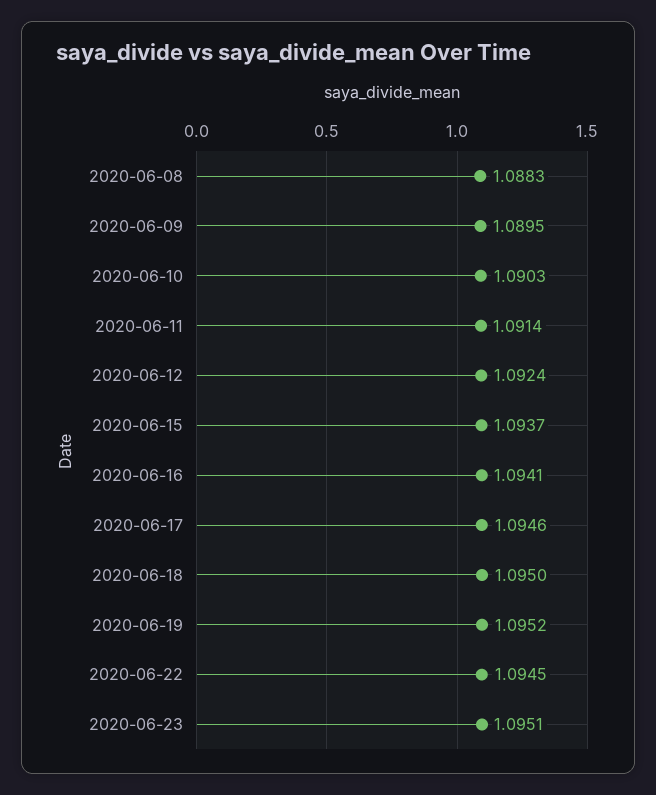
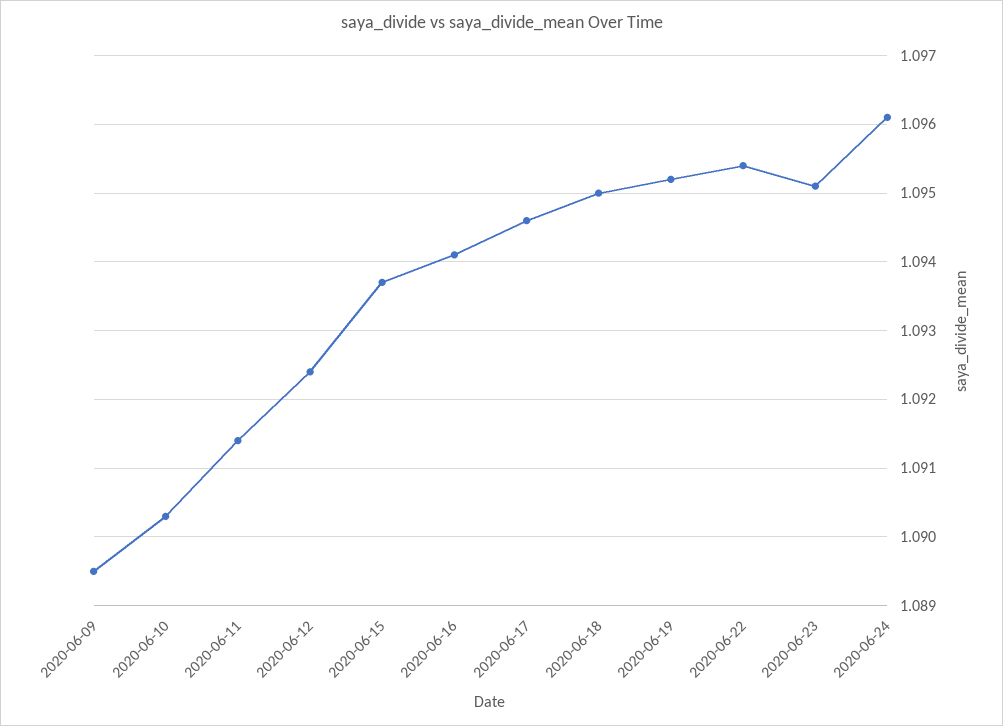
2020-06-08: 1.0883 -> none
2020-06-22: 1.0945 -> 1.0954
2020-06-24: none -> 1.0961

